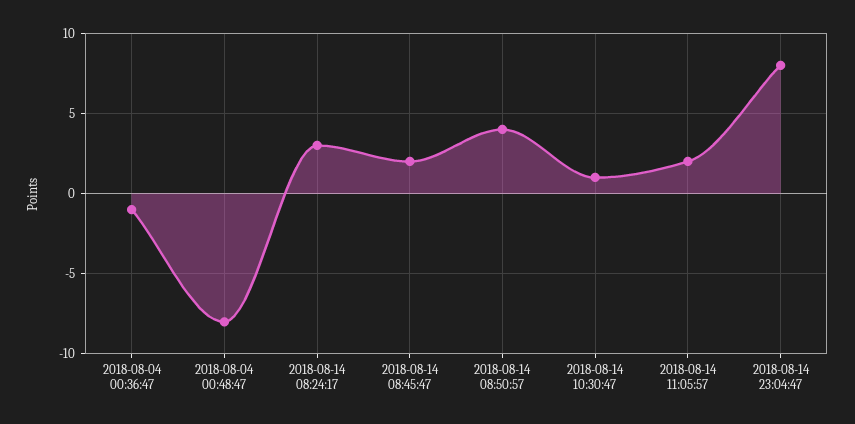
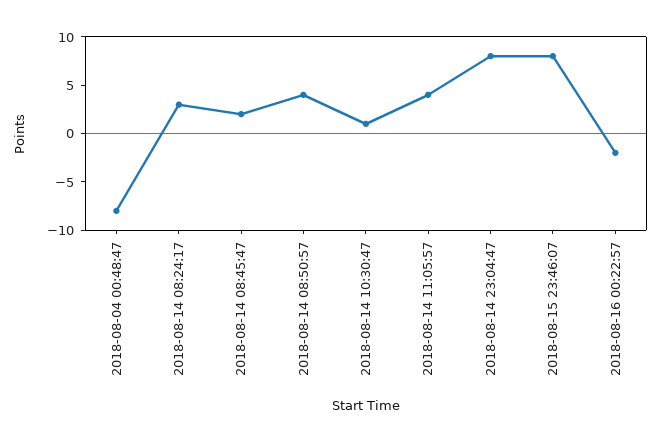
2018-08-04 00:36:47: -1 -> none
2018-08-14 11:05:57: 2 -> 4
2018-08-15 23:46:07: none -> 8
2018-08-16 00:22:57: none -> -2

